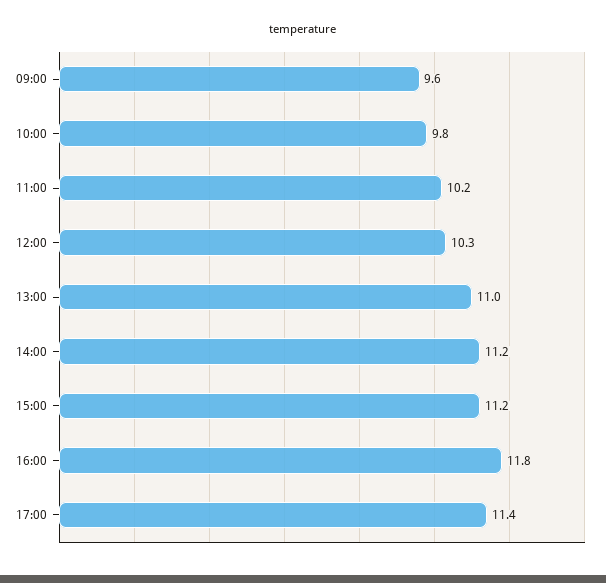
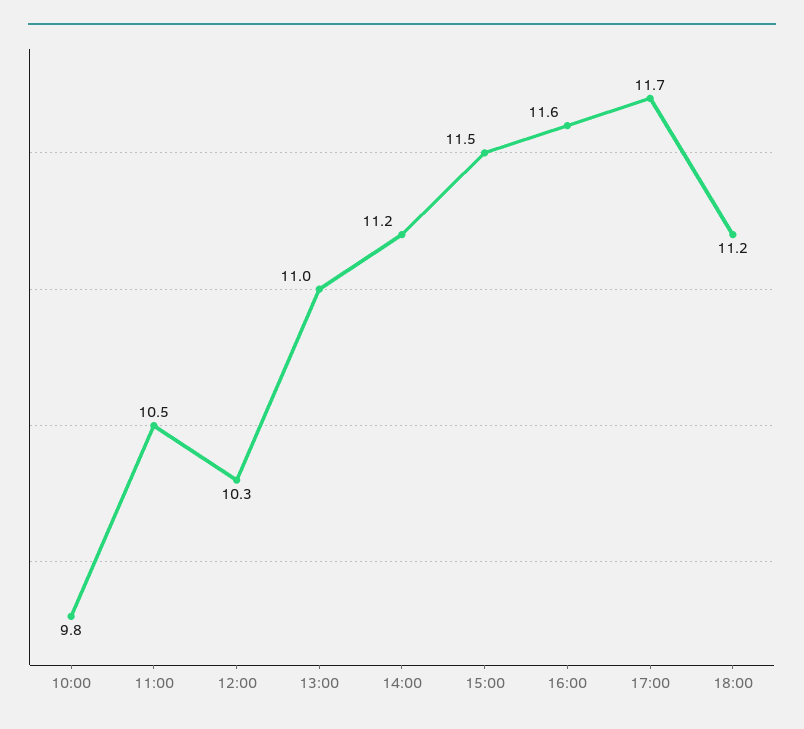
09:00: 9.6 -> none
11:00: 10.2 -> 10.5
15:00: 11.2 -> 11.5
16:00: 11.8 -> 11.6
17:00: 11.4 -> 11.7
18:00: none -> 11.2

